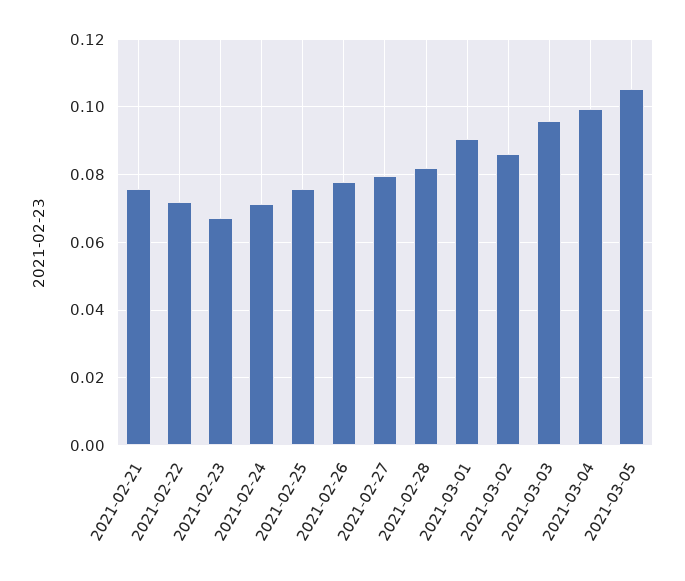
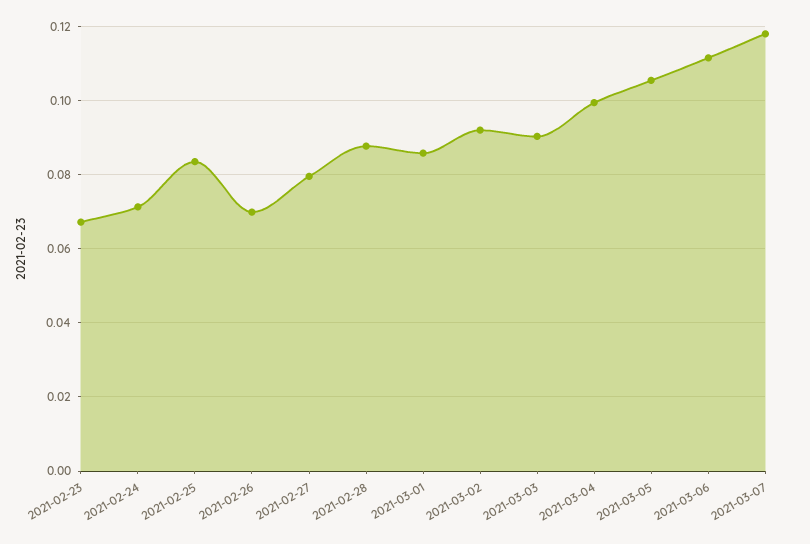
2021-02-21: 0.076 -> none
2021-02-22: 0.072 -> none
2021-02-25: 0.076 -> 0.084
2021-02-26: 0.078 -> 0.07
2021-02-28: 0.082 -> 0.088
2021-03-01: 0.09 -> 0.086
2021-03-02: 0.086 -> 0.092
2021-03-03: 0.096 -> 0.09
2021-03-06: none -> 0.112
2021-03-07: none -> 0.118

